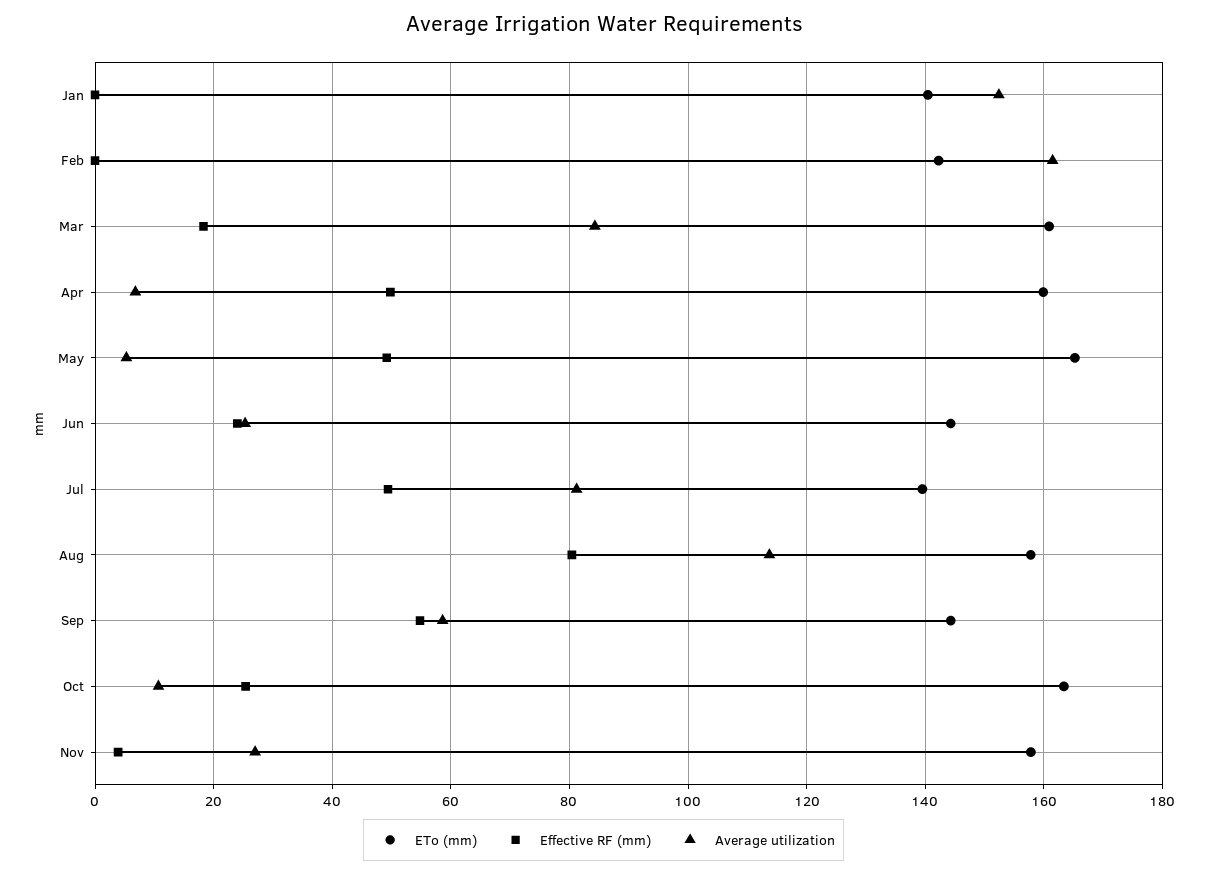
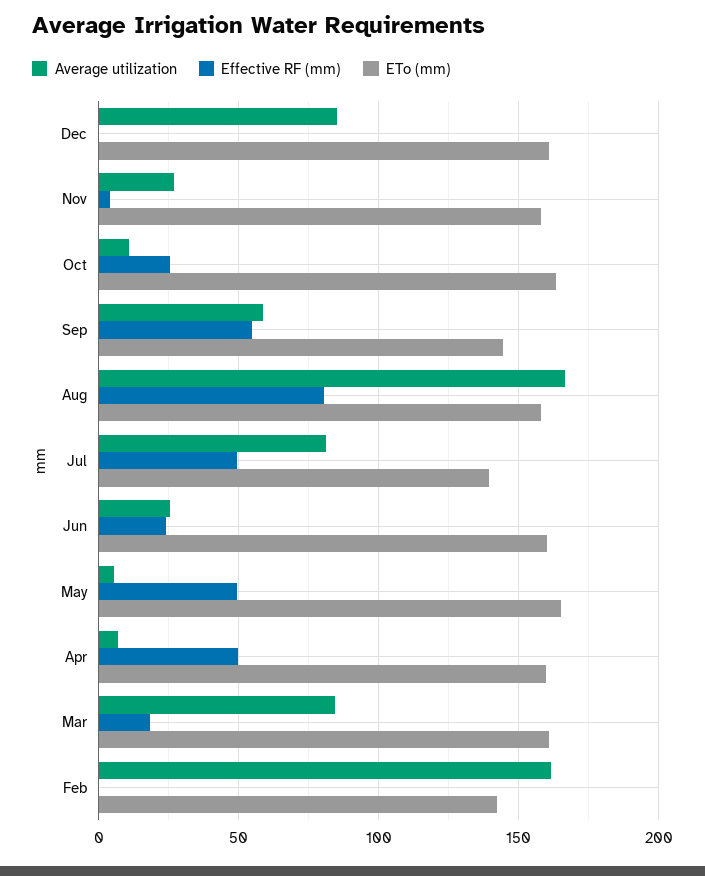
ETo (mm), Jan: 140 -> none
Effective RF (mm), Jan: 0 -> none
Average utilization, Jan: 152 -> none
ETo (mm), Jun: 144 -> 160
Average utilization, Aug: 114 -> 165
Average utilization, Dec: none -> 85
Effective RF (mm), Dec: none -> 0
ETo (mm), Dec: none -> 160

